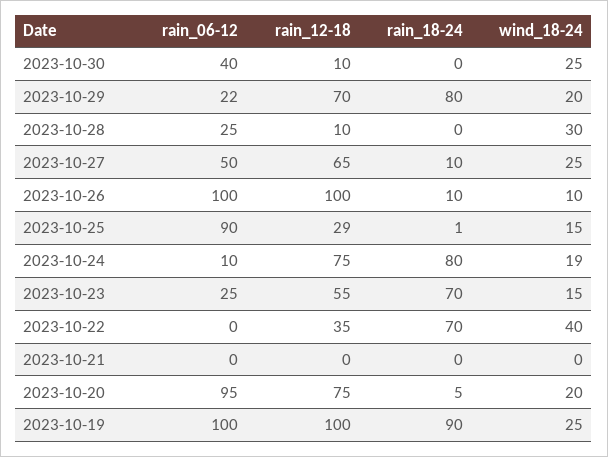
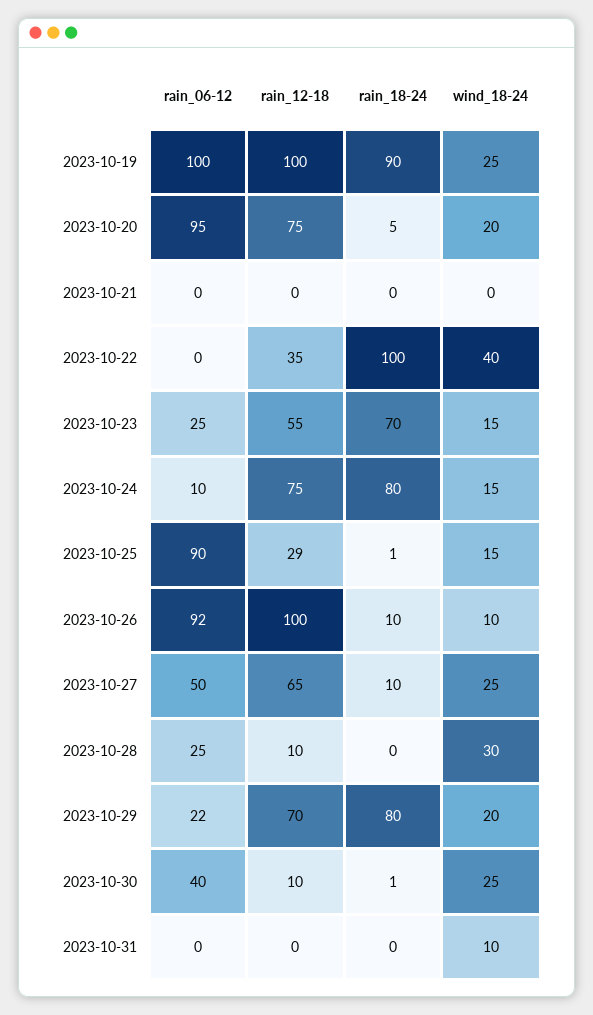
rain_18-24, 2023-10-30: 0 -> 1
rain_06-12, 2023-10-26: 100 -> 92
wind_18-24, 2023-10-24: 19 -> 15
rain_18-24, 2023-10-22: 70 -> 100
rain_06-12, 2023-10-31: none -> 0
rain_12-18, 2023-10-31: none -> 0
rain_18-24, 2023-10-31: none -> 0
wind_18-24, 2023-10-31: none -> 10

